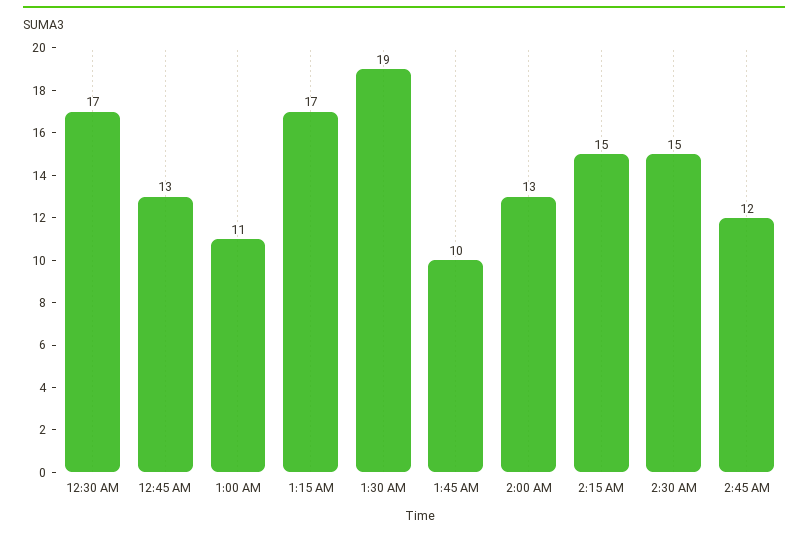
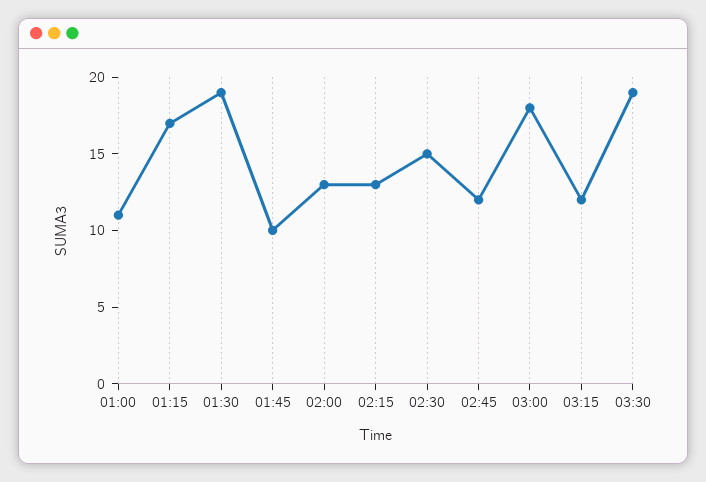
12:30 AM: 17 -> none
12:45 AM: 13 -> none
2:15 AM: 15 -> 13
03:00: none -> 18
03:15: none -> 12
03:30: none -> 19

